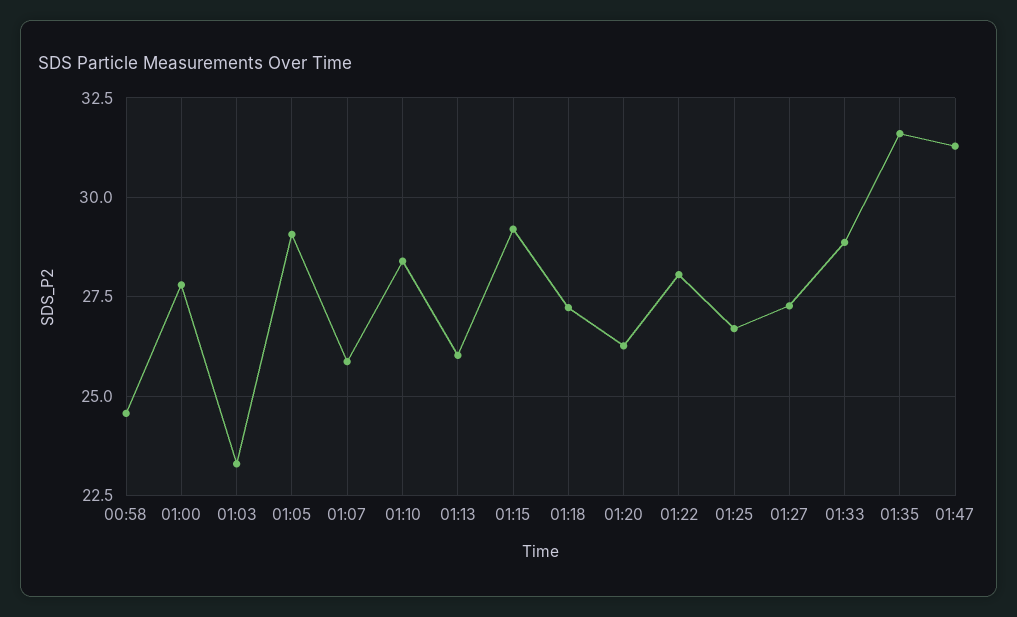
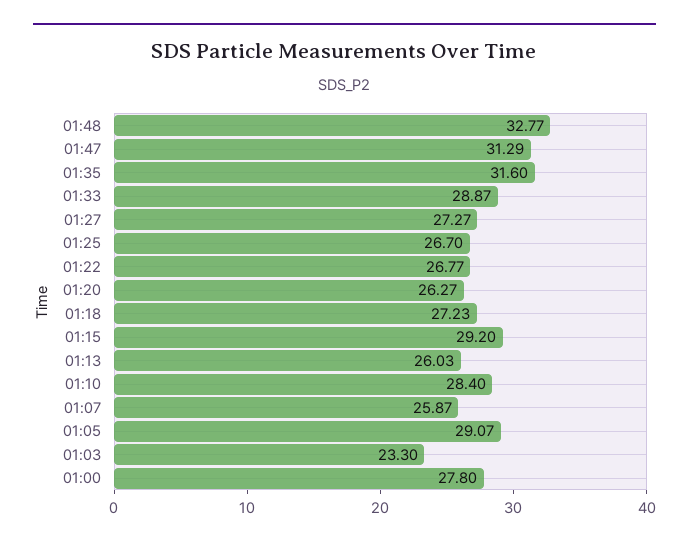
00:58: 24.5 -> none
01:22: 28 -> 26.77
01:48: none -> 32.77

